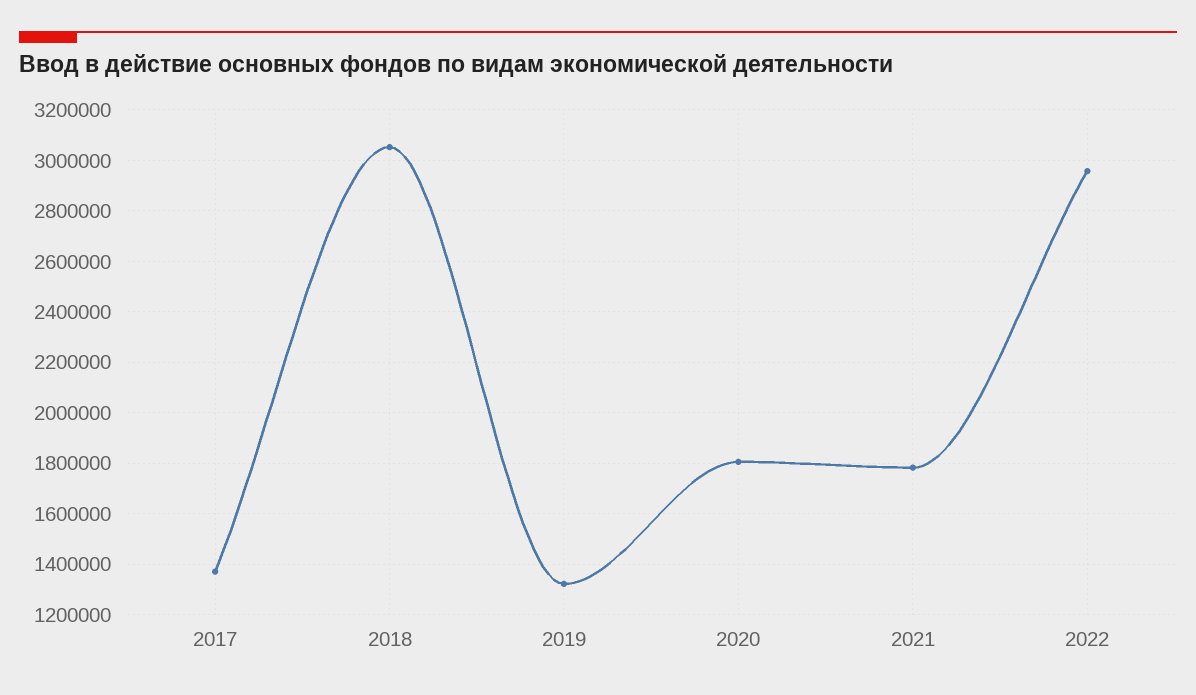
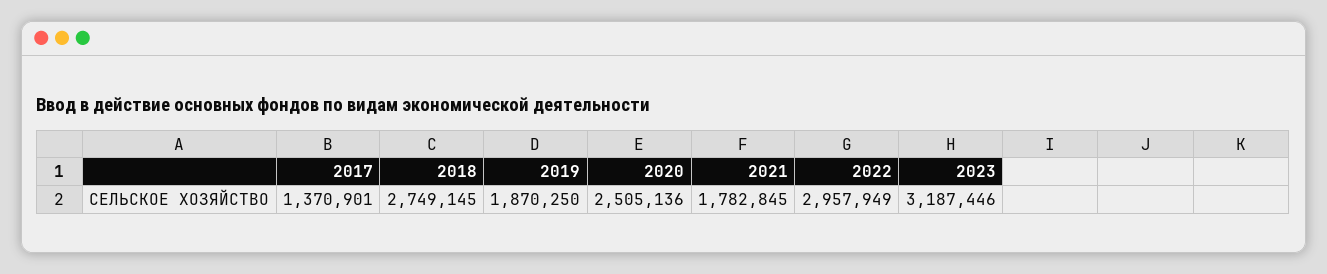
2018: 3050000 -> 2749145
2019: 1325000 -> 1870250
2020: 1800000 -> 2505136
2023: none -> 3187446

